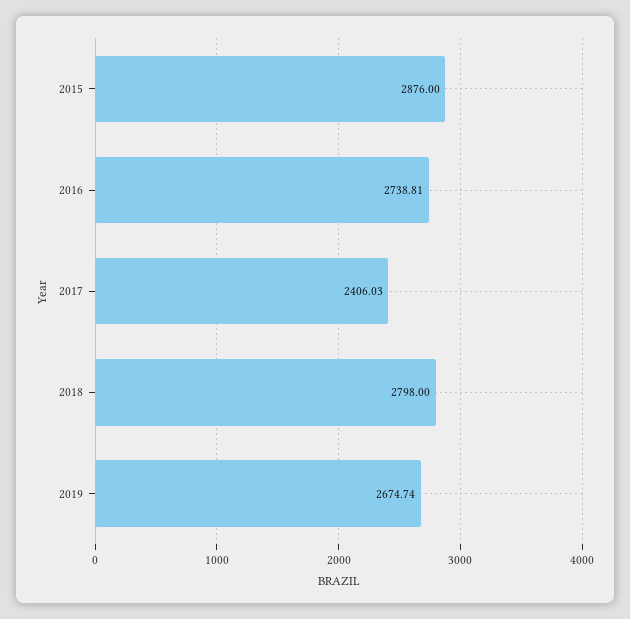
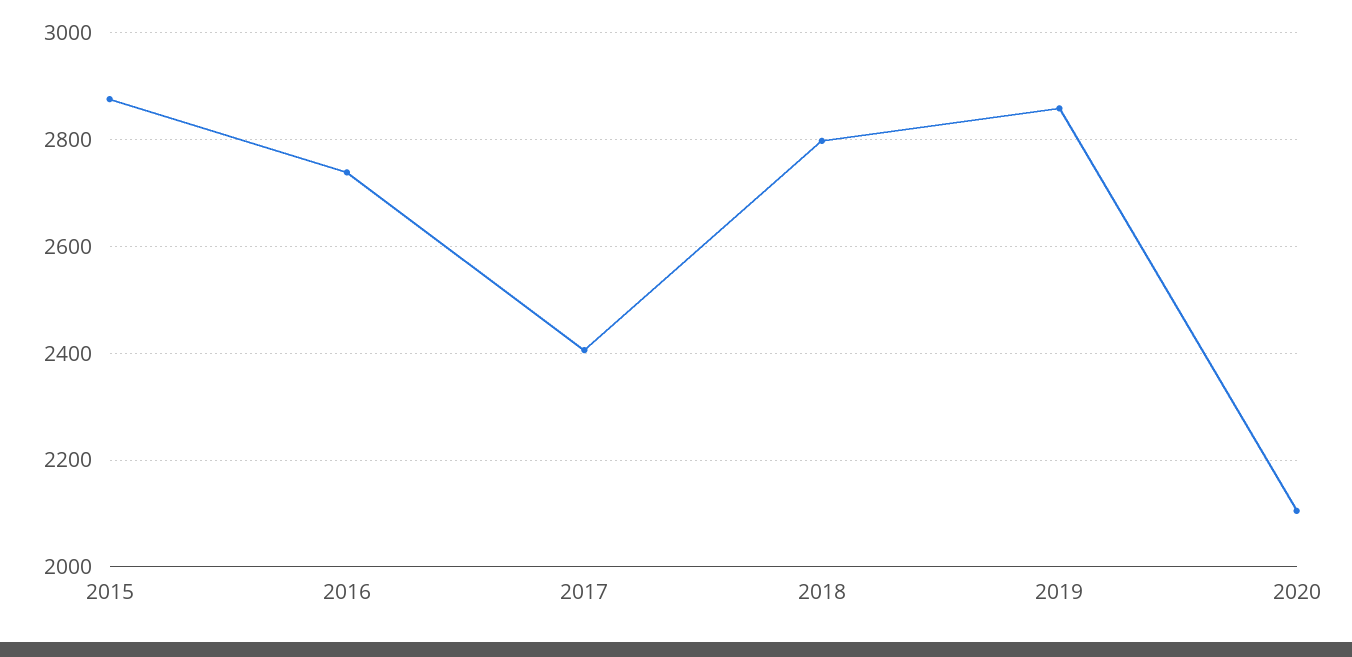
2019: 2674.74 -> 2860
2020: none -> 2100

